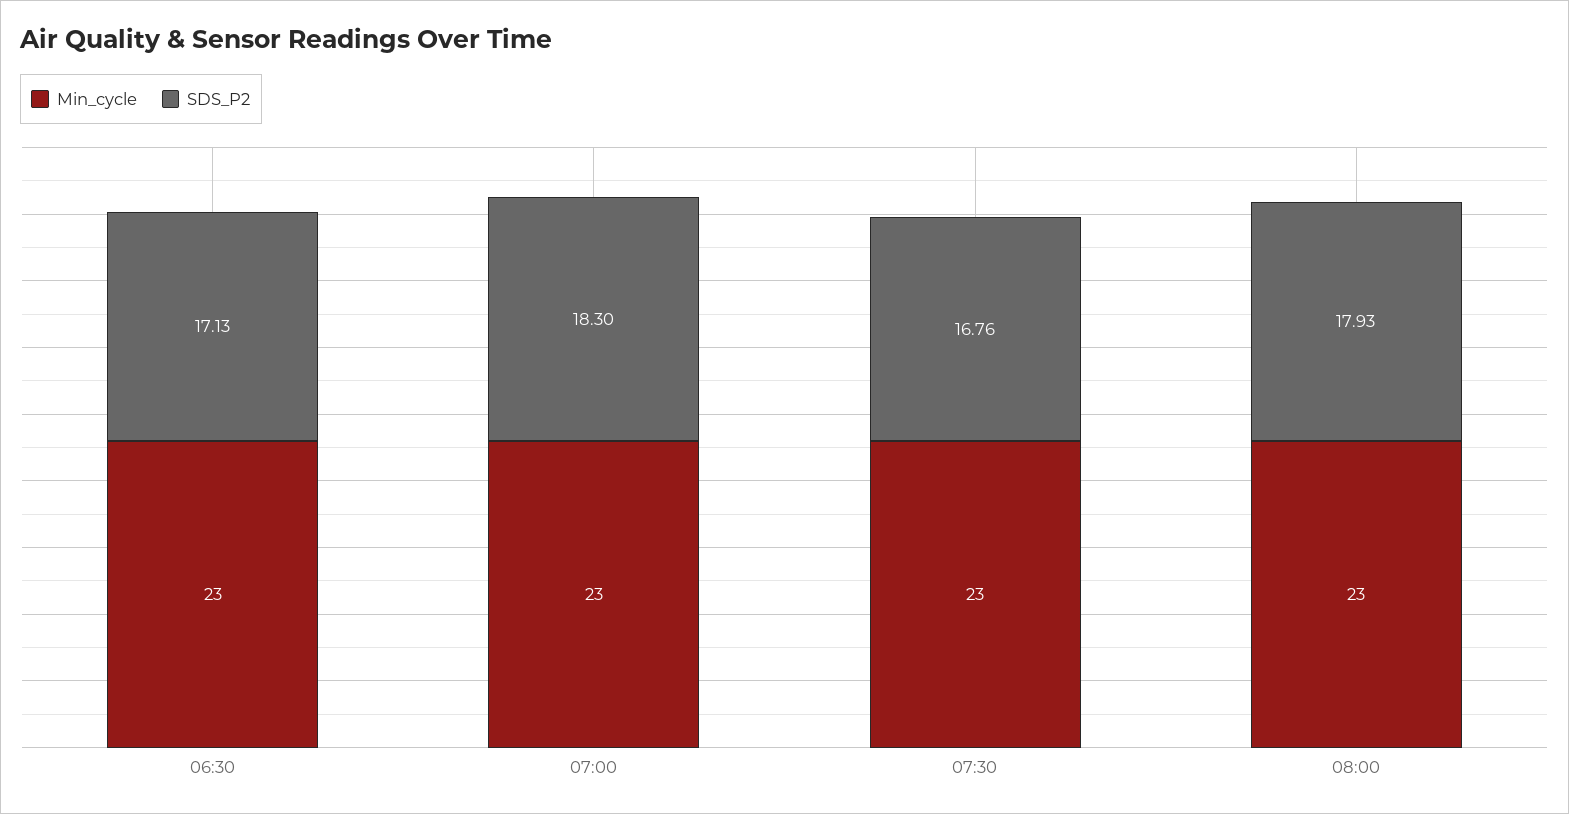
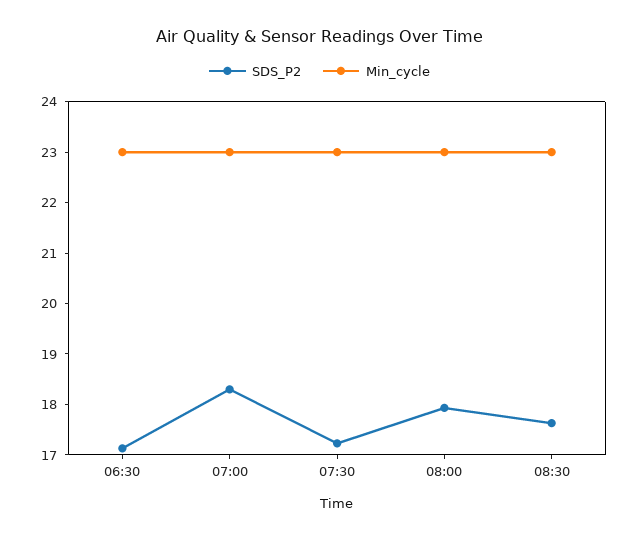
SDS_P2, 07:30: 16.76 -> 17.2
SDS_P2, 08:30: none -> 17.6
Min_cycle, 08:30: none -> 23

